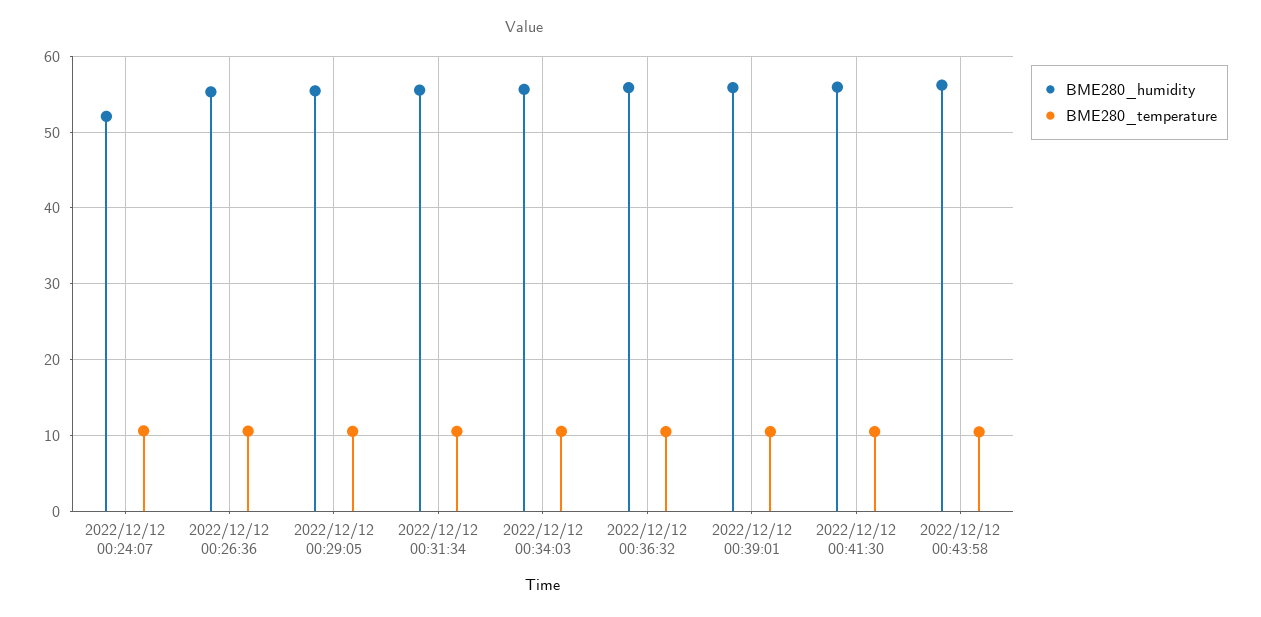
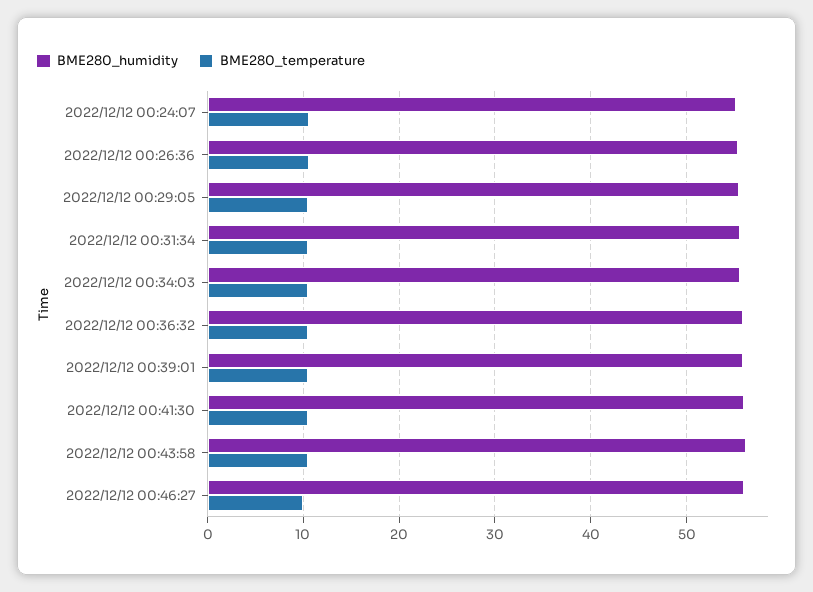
BME280_humidity, 2022/12/12 00:24:07: 52 -> 55
BME280_humidity, 2022/12/12 00:46:27: none -> 56
BME280_temperature, 2022/12/12 00:46:27: none -> 10

